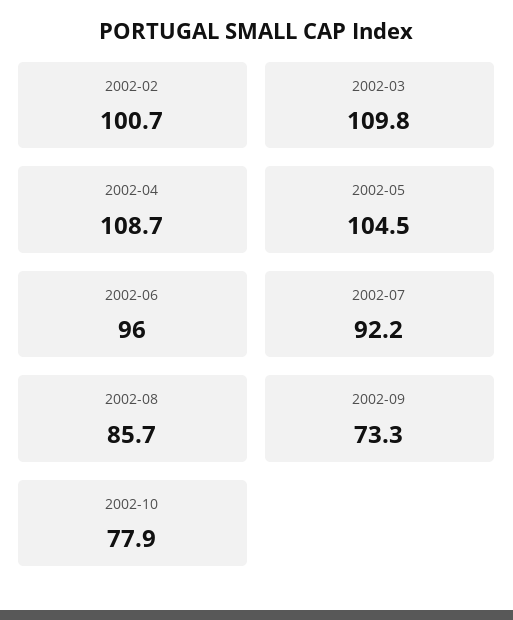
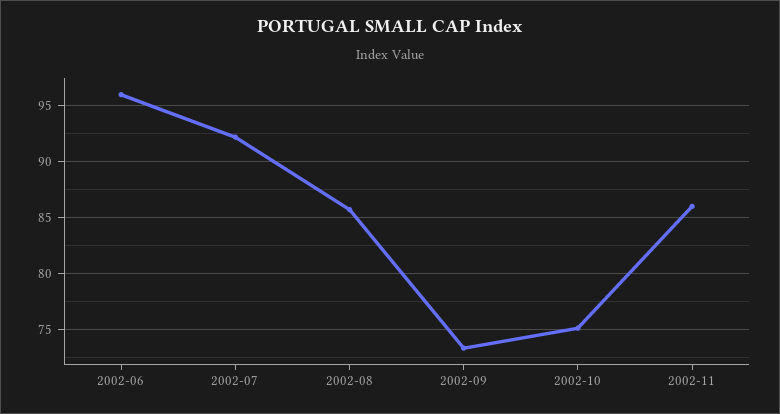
2002-02: 100.7 -> none
2002-03: 109.8 -> none
2002-04: 108.7 -> none
2002-05: 104.5 -> none
2002-10: 77.9 -> 75
2002-11: none -> 86

